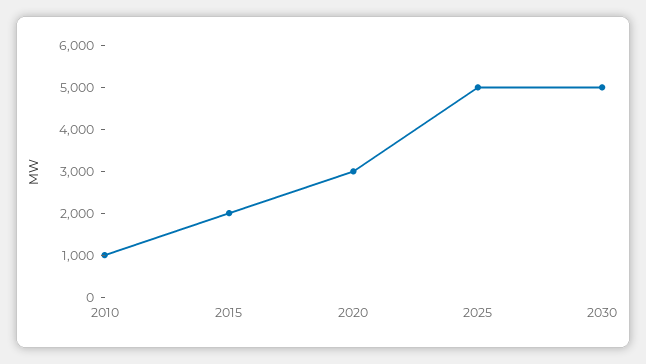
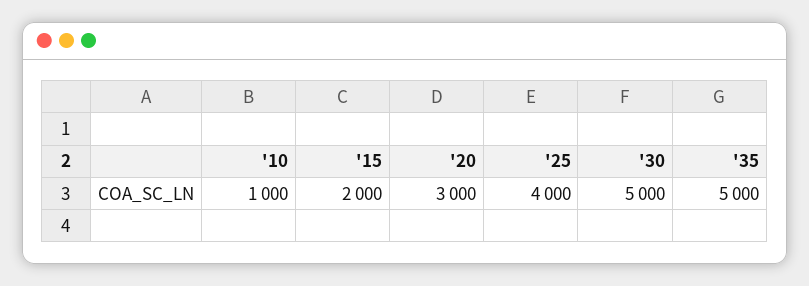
2025: 5000 -> 4000
'35: none -> 5000

